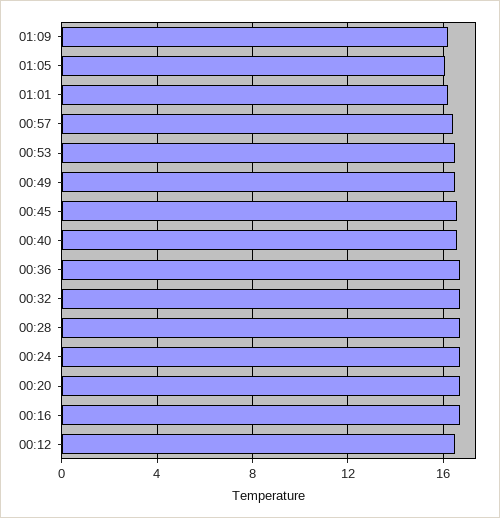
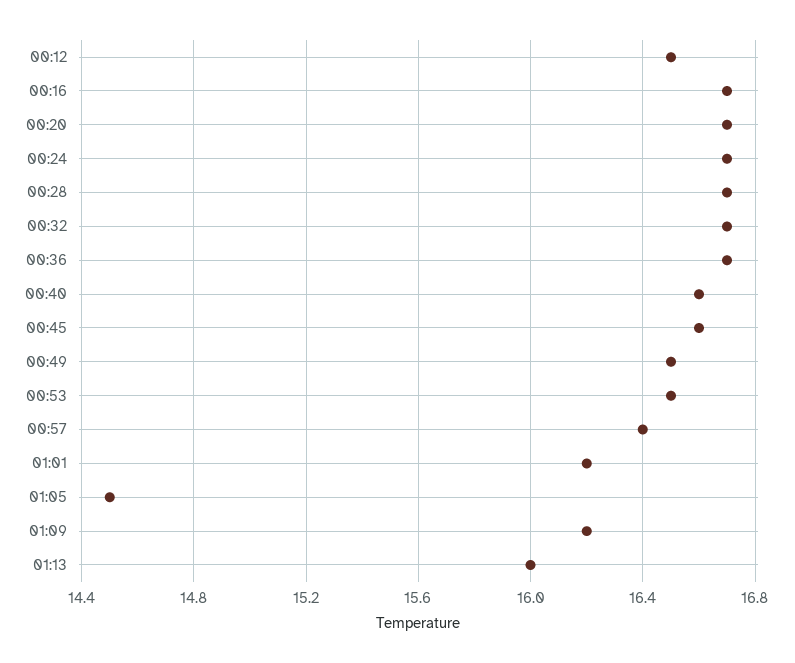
01:05: 16 -> 14.5
01:13: none -> 16

